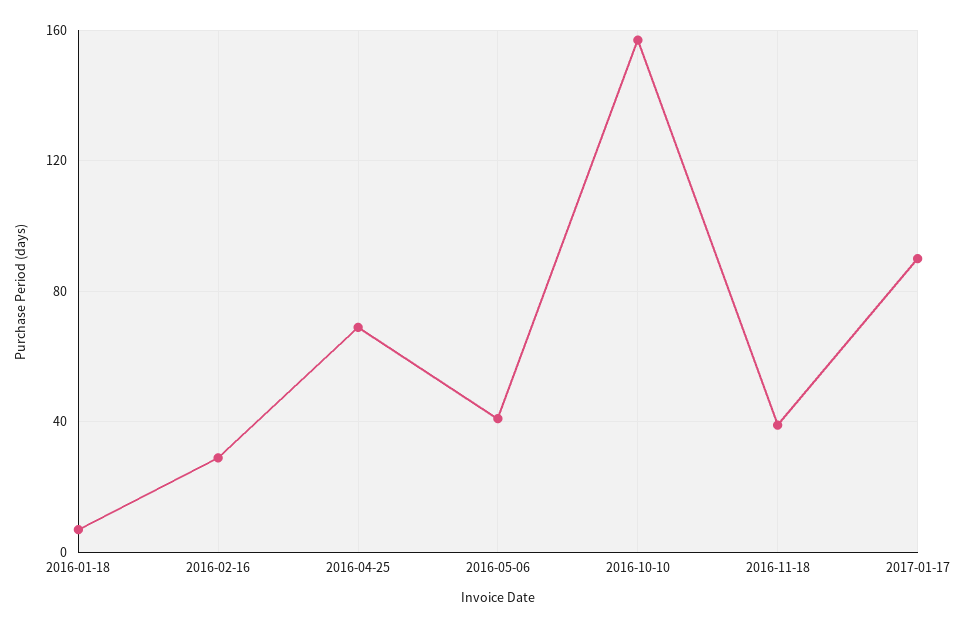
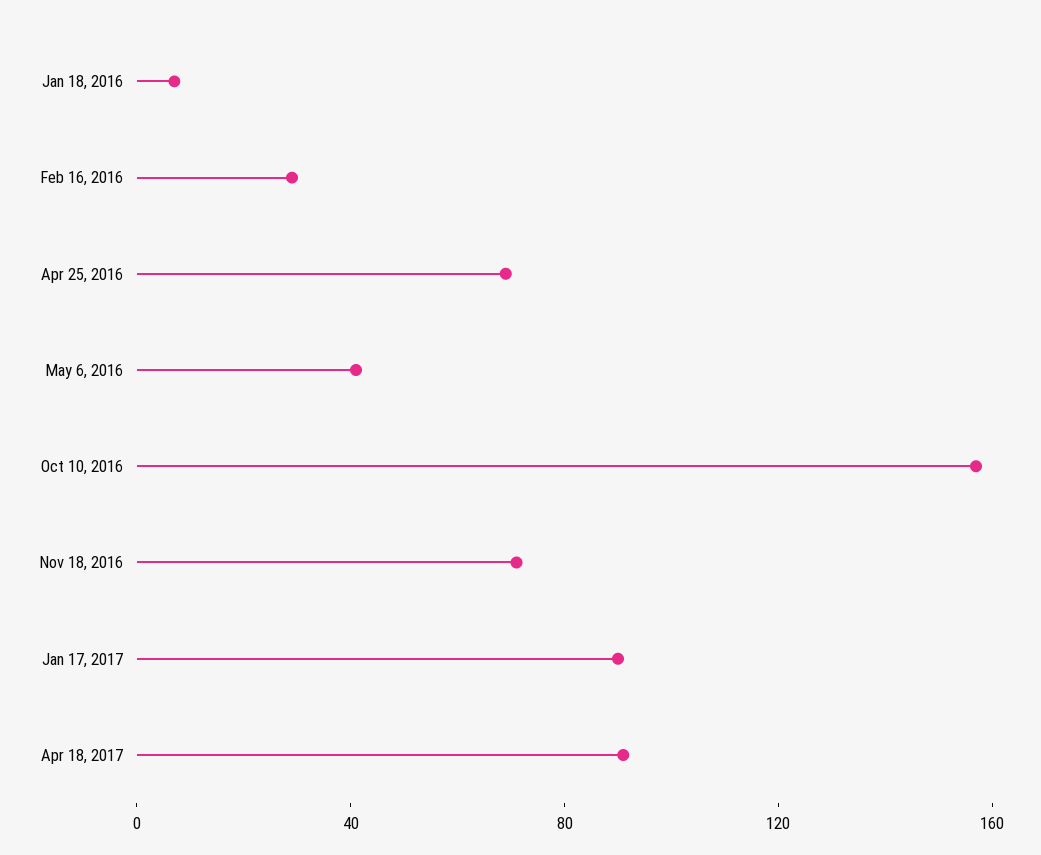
2016-11-18: 40 -> 70
Apr 18, 2017: none -> 90

